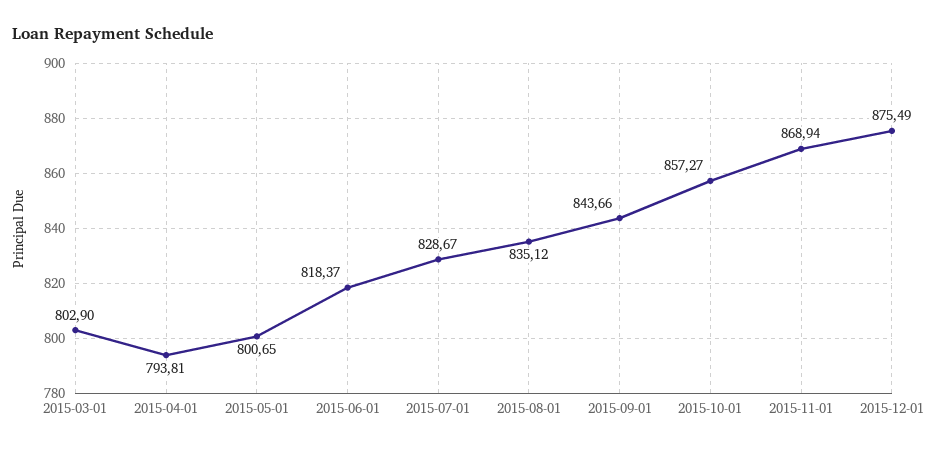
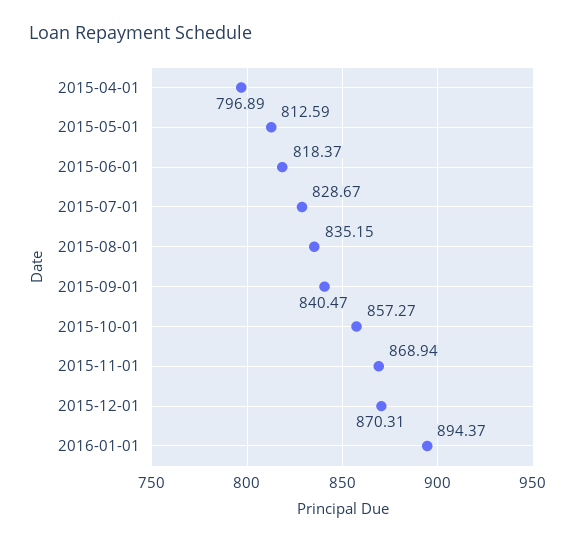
2015-03-01: 802.9 -> none
2015-04-01: 793.81 -> 796.89
2015-05-01: 800.65 -> 812.59
2015-08-01: 835.12 -> 835.15
2015-09-01: 843.66 -> 840.47
2015-12-01: 875.49 -> 870.31
2016-01-01: none -> 894.37

